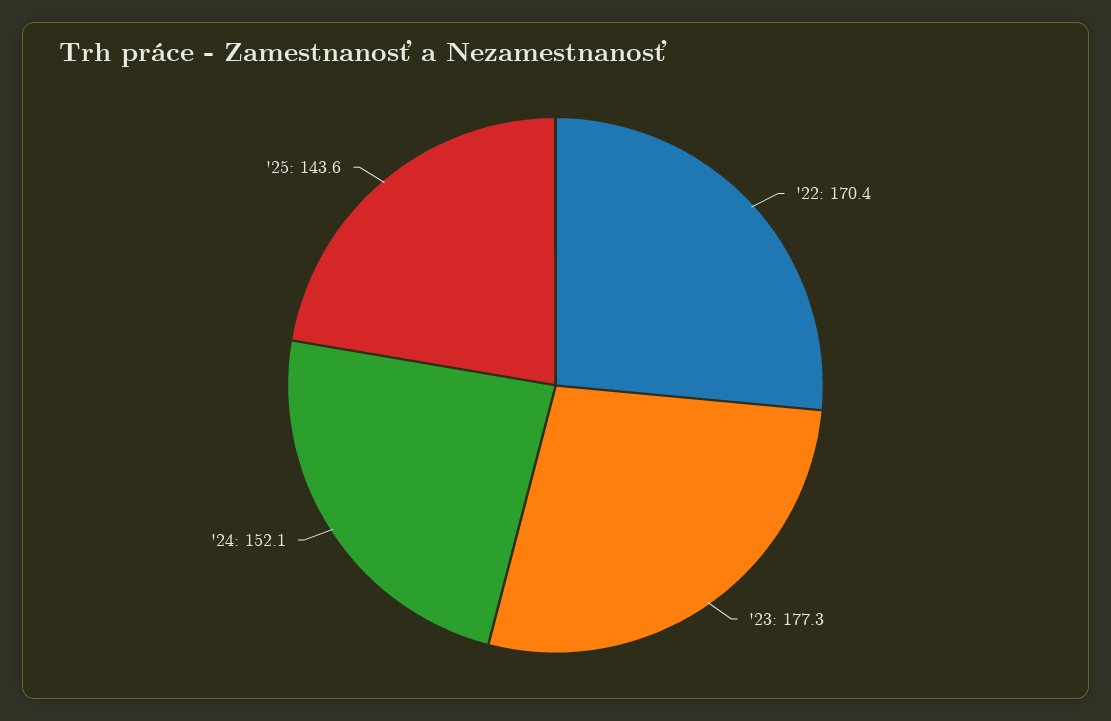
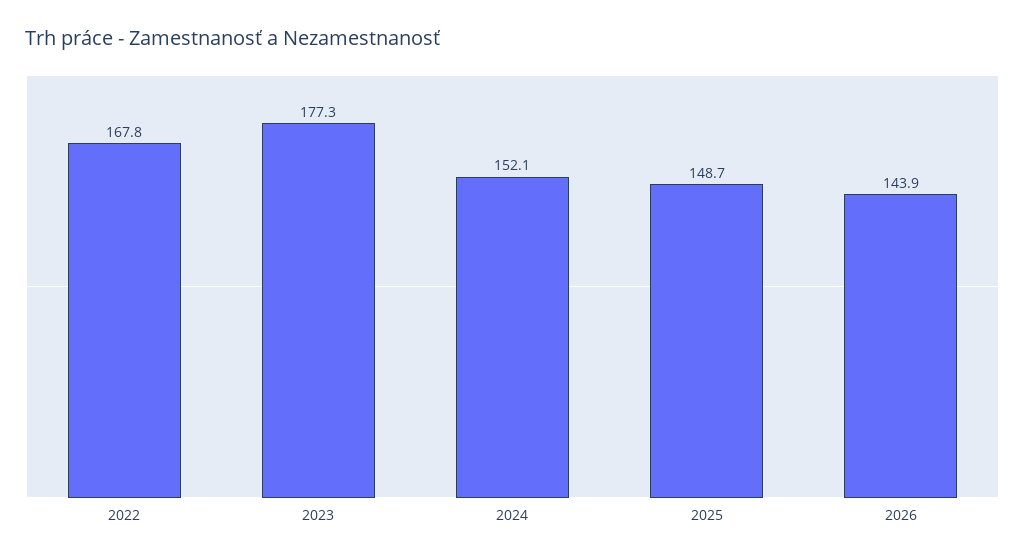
'22: 170.4 -> 167.8
'25: 143.6 -> 148.7
2026: none -> 143.9

